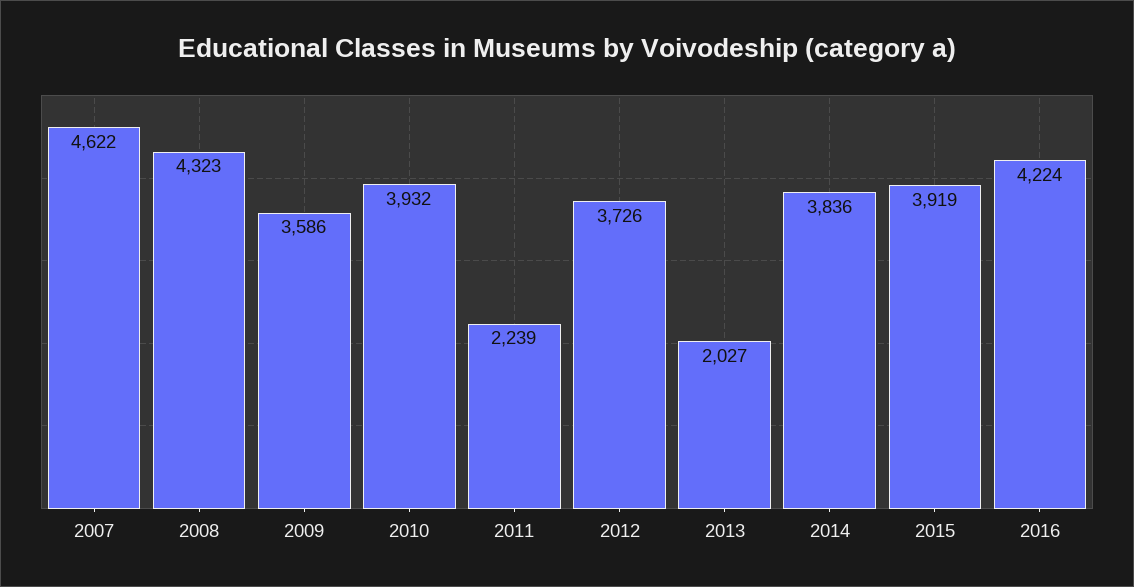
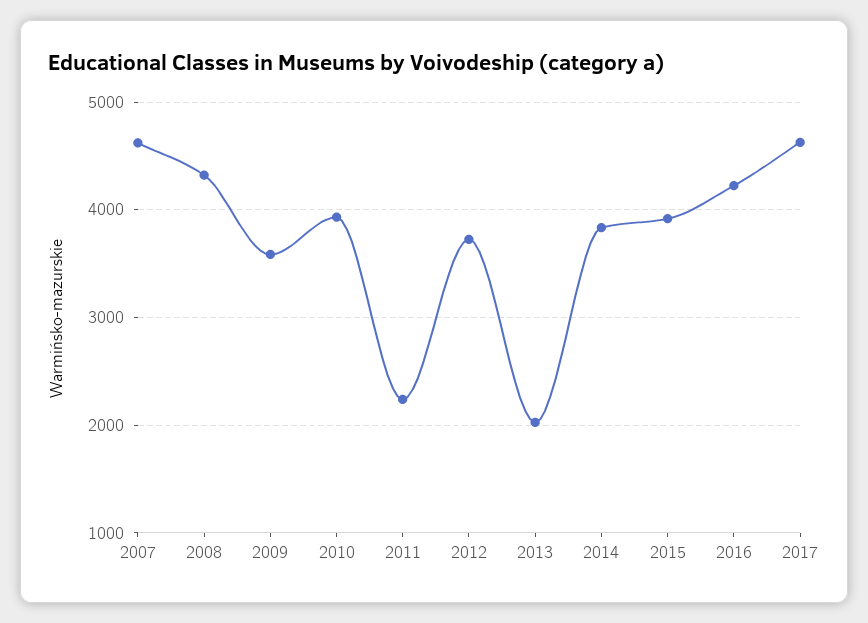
2017: none -> 4600

